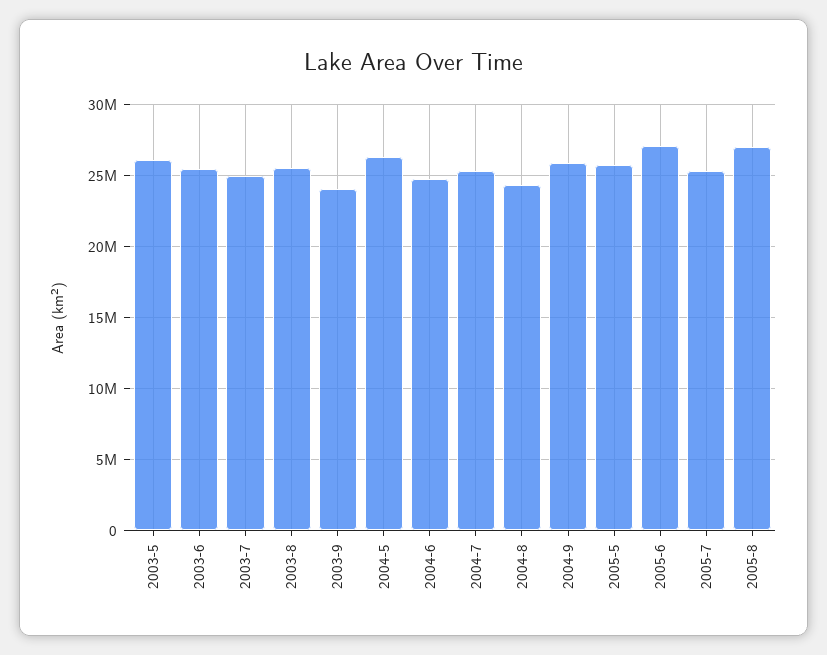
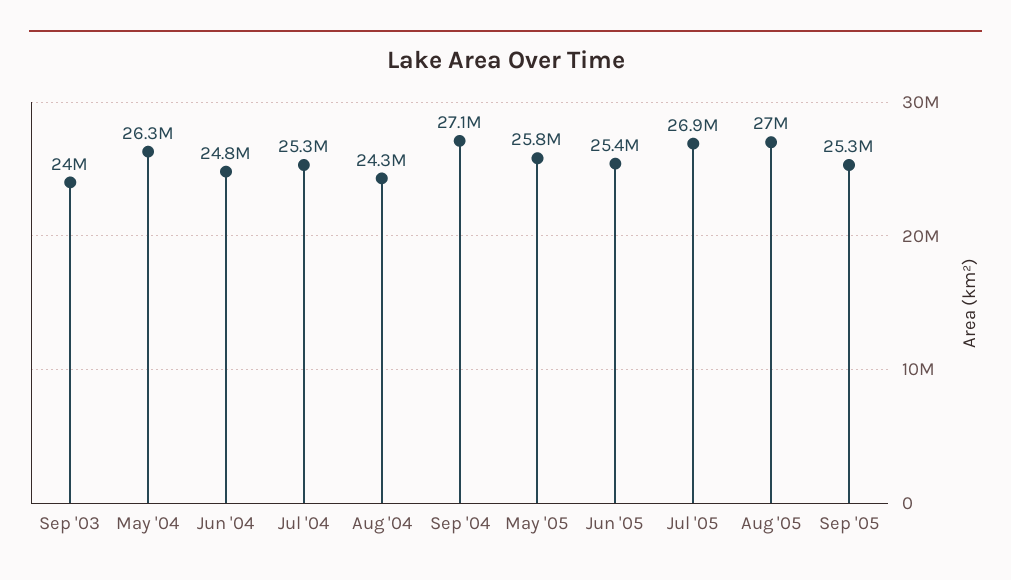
2003-5: 26000000 -> none
2003-6: 25500000 -> none
2003-7: 25000000 -> none
2003-8: 25500000 -> none
2004-9: 26000000 -> 27100000
2005-6: 27000000 -> 25400000
2005-7: 25500000 -> 26900000
Sep '05: none -> 25300000

